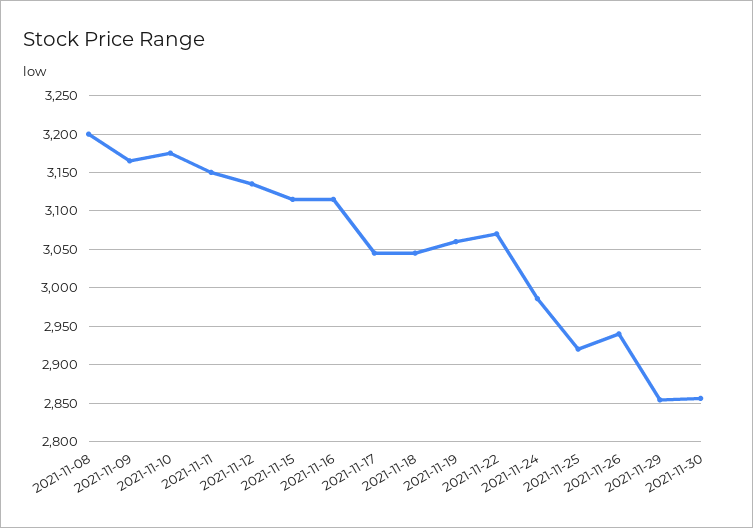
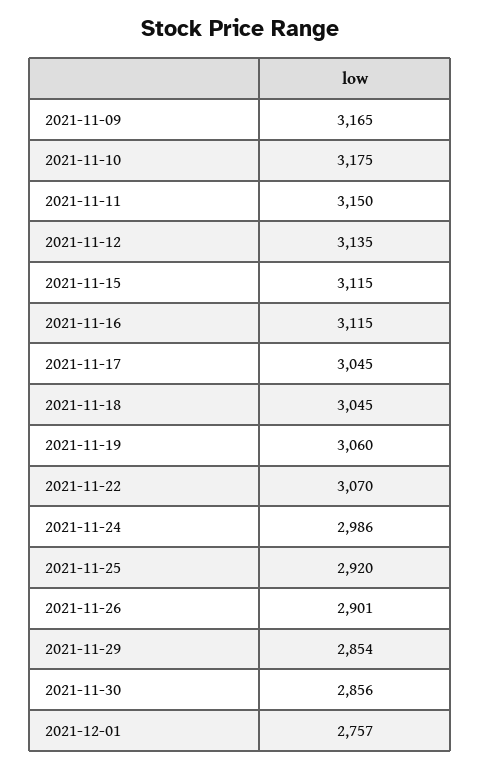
2021-11-08: 3200 -> none
2021-11-26: 2940 -> 2901
2021-12-01: none -> 2757

